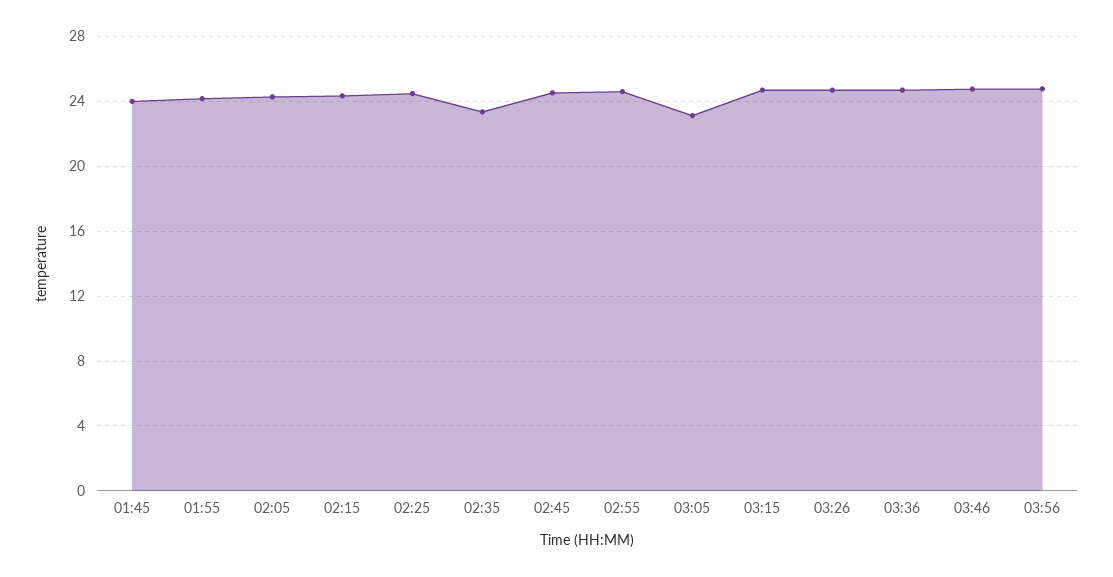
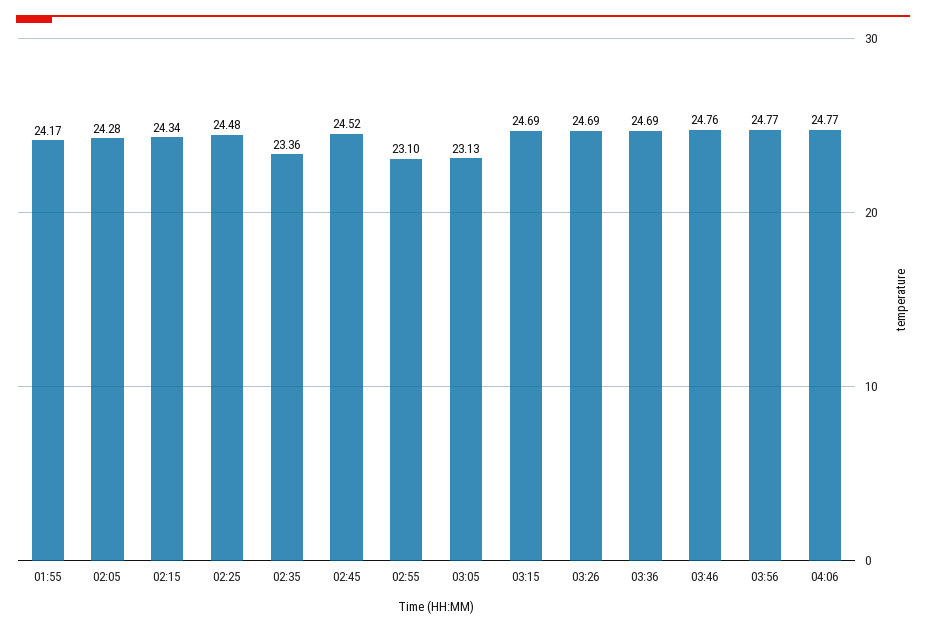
01:45: 24 -> none
02:55: 24.5 -> 23.1
04:06: none -> 24.77

